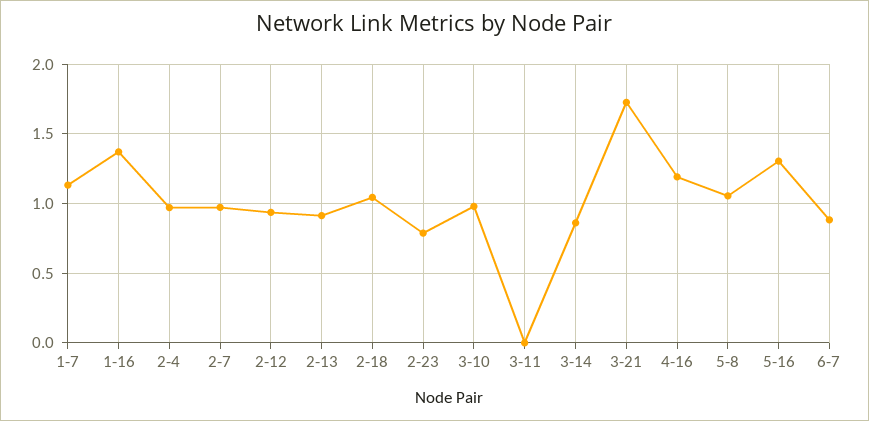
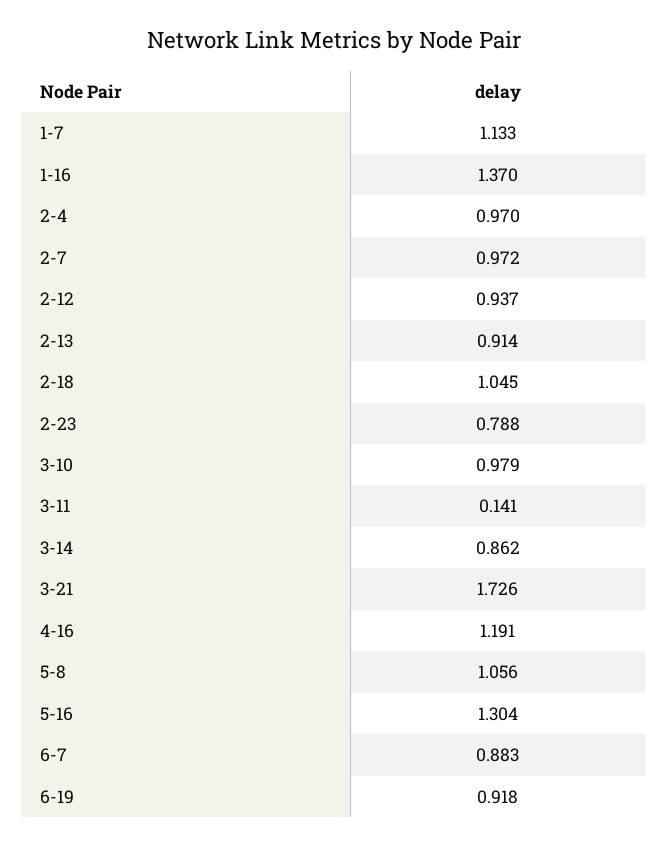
3-11: 0 -> 0.141
6-19: none -> 0.918

